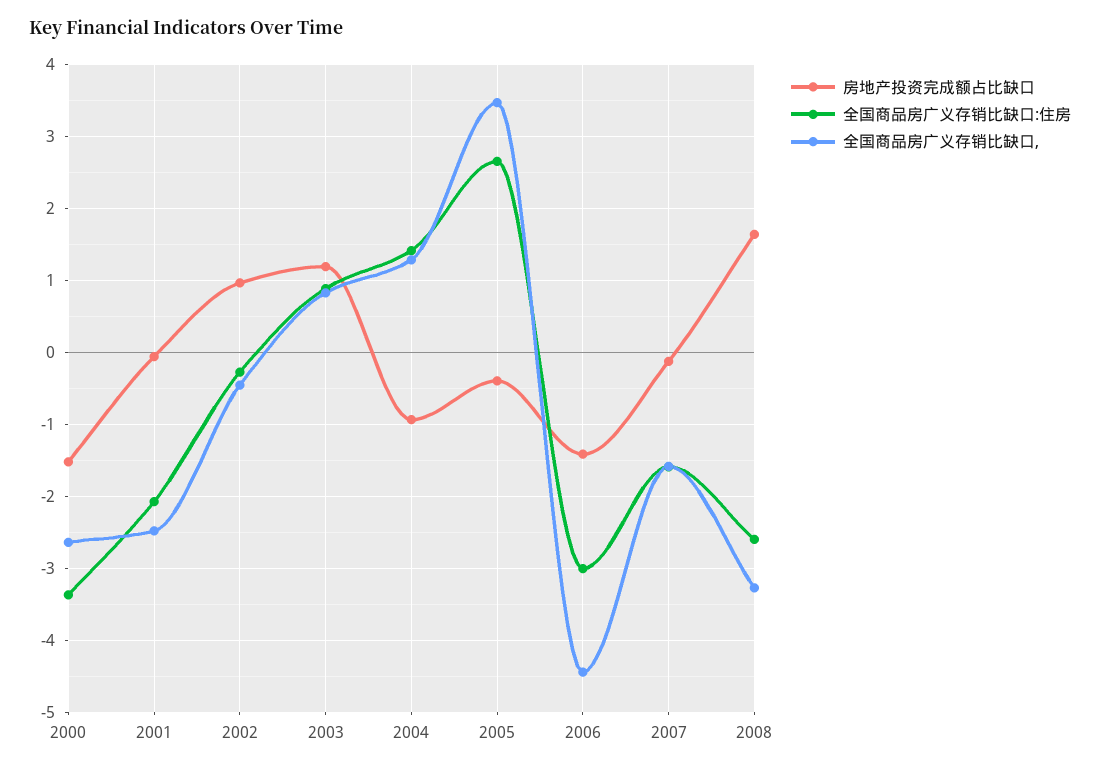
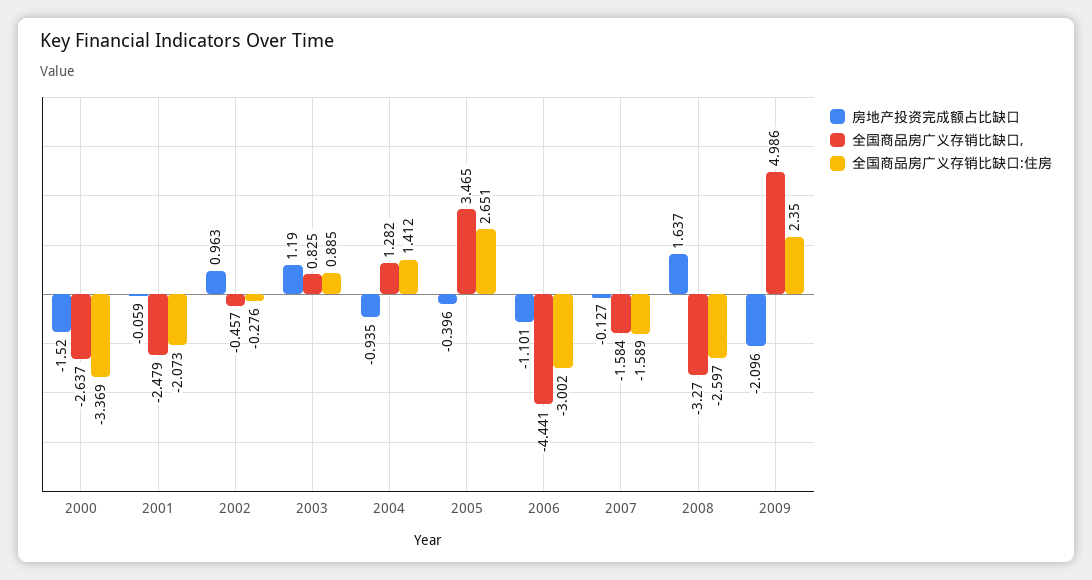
房地产投资完成额占比缺口, 2006: -1.4 -> -1.101
房地产投资完成额占比缺口, 2009: none -> -2.096
全国商品房广义存销比缺口,, 2009: none -> 4.986
全国商品房广义存销比缺口:住房, 2009: none -> 2.35

